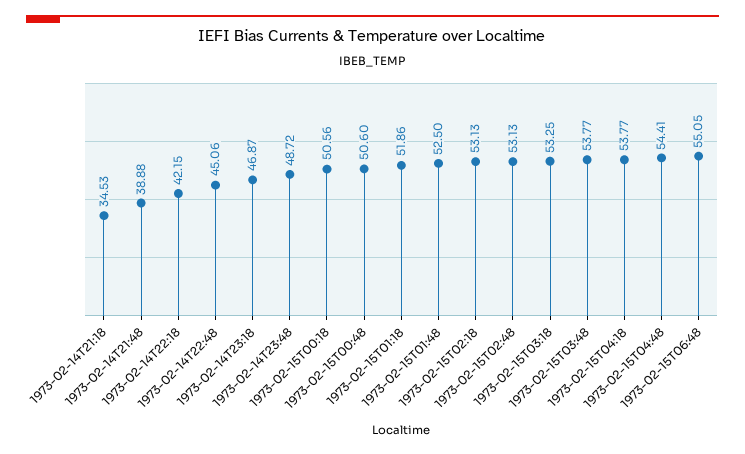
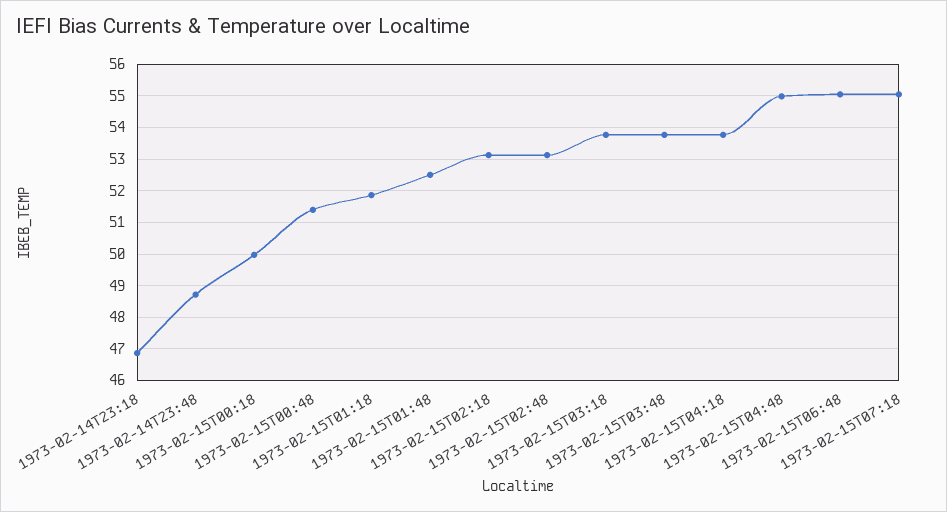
1973-02-14T21:18: 34.53 -> none
1973-02-14T21:48: 38.88 -> none
1973-02-14T22:18: 42.15 -> none
1973-02-14T22:48: 45.06 -> none
1973-02-15T00:18: 50.56 -> 50
1973-02-15T00:48: 50.6 -> 51.4
1973-02-15T03:18: 53.25 -> 53.8
1973-02-15T04:48: 54.41 -> 55
1973-02-15T07:18: none -> 55

